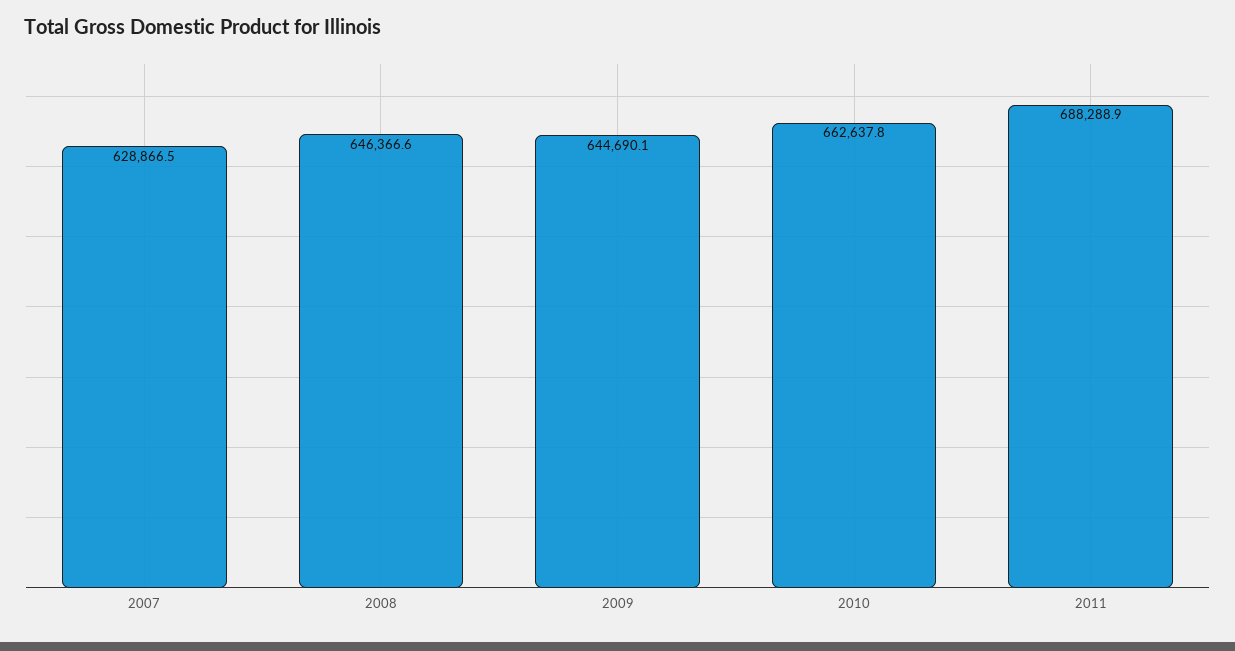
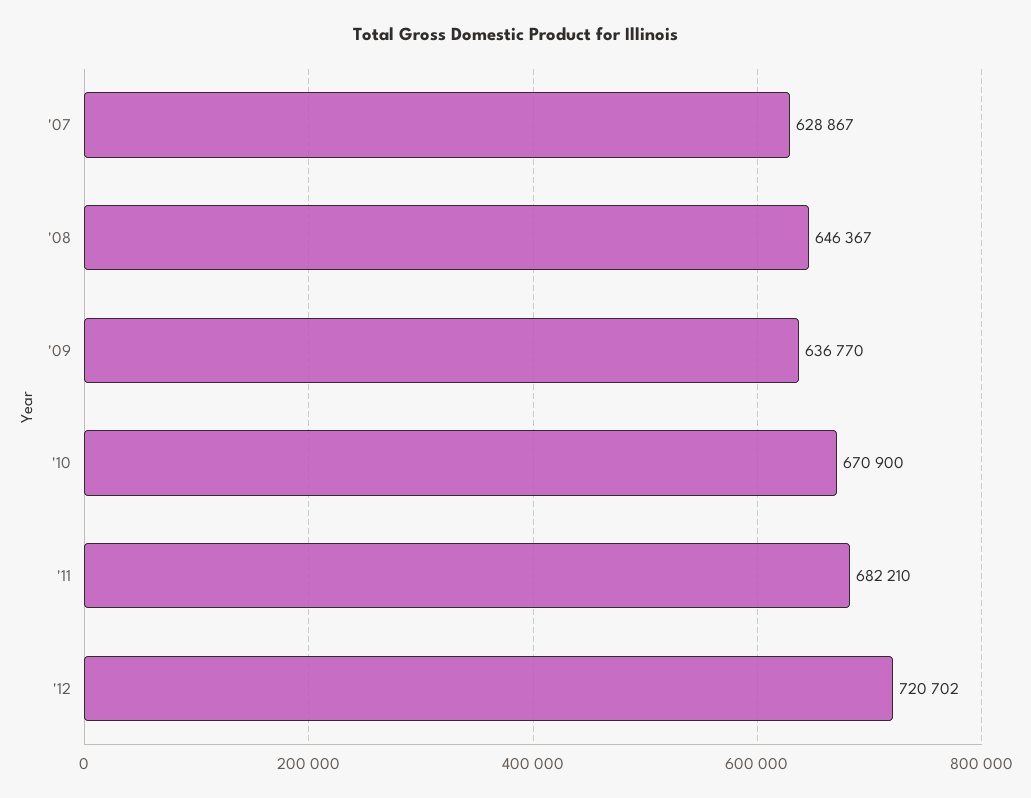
2009: 644690.1 -> 636770
2010: 662637.8 -> 670900
2011: 688288.9 -> 682210
'12: none -> 720702

